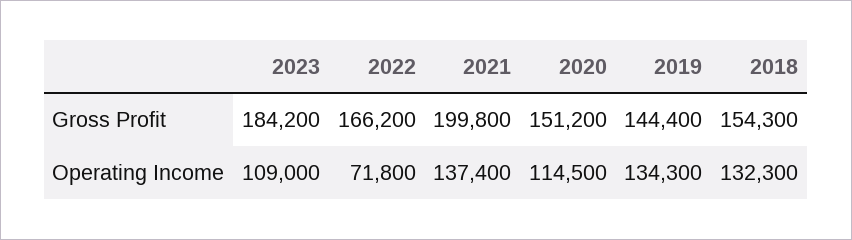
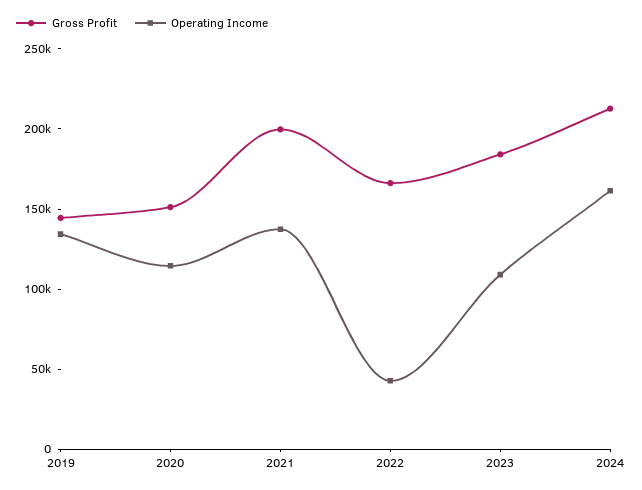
Gross Profit, 2018: 154300 -> none
Operating Income, 2022: 71800 -> 40000
Operating Income, 2018: 132300 -> none
Gross Profit, 2024: none -> 210000
Operating Income, 2024: none -> 160000

